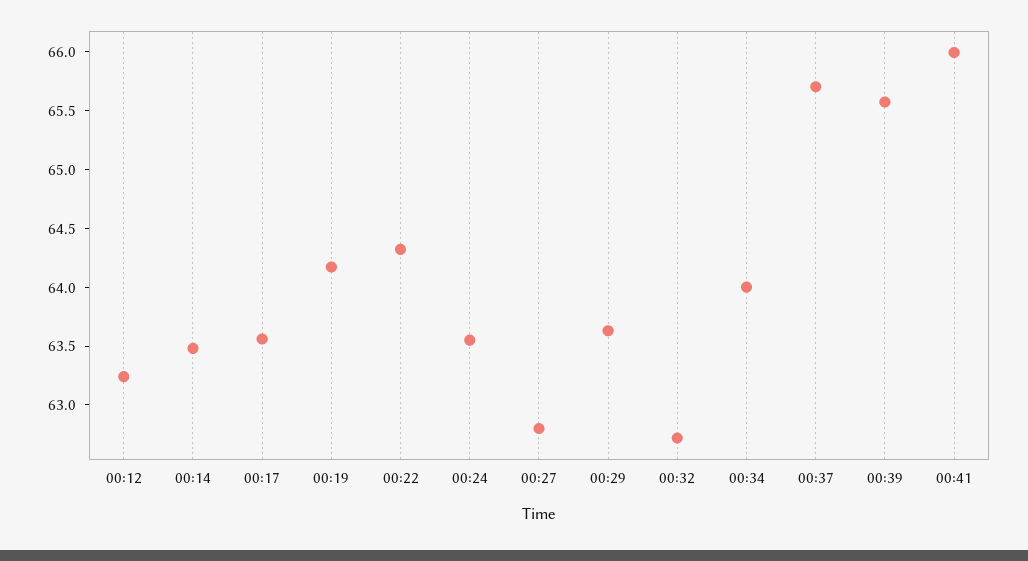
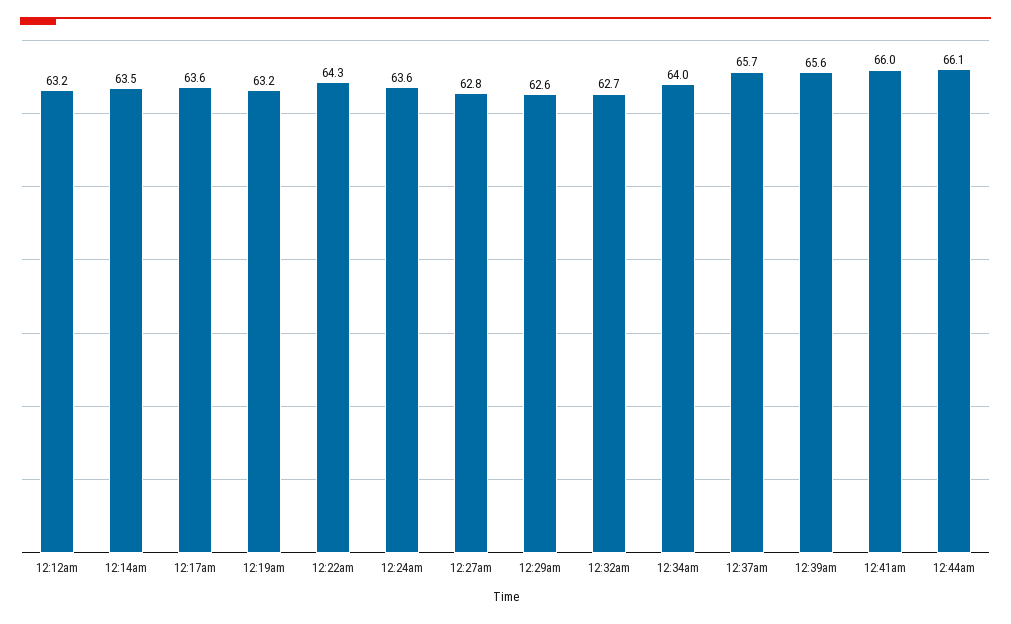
00:19: 64.2 -> 63.2
00:29: 63.6 -> 62.6
12:44am: none -> 66.1

